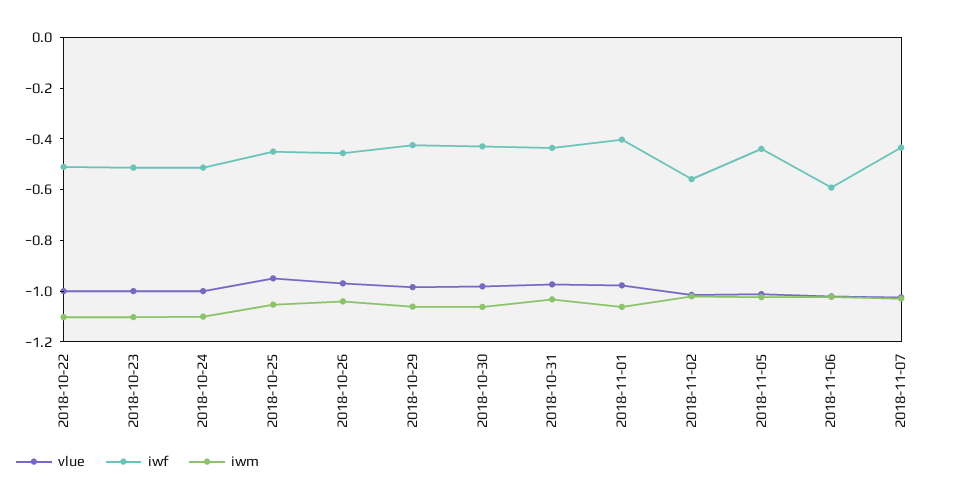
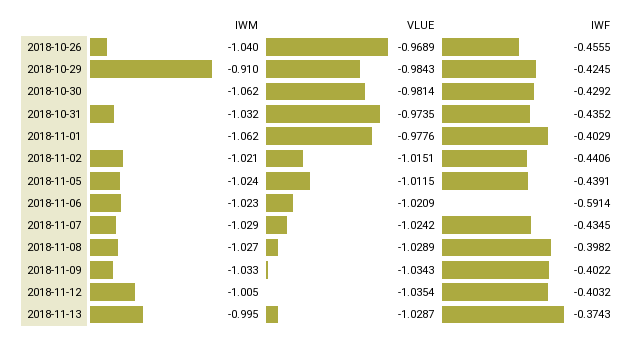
vlue, 2018-10-22: -1 -> none
iwf, 2018-10-22: -0.5 -> none
iwm, 2018-10-22: -1.1 -> none
vlue, 2018-10-23: -1 -> none
iwf, 2018-10-23: -0.5 -> none
iwm, 2018-10-23: -1.1 -> none
vlue, 2018-10-24: -1 -> none
iwf, 2018-10-24: -0.5 -> none
iwm, 2018-10-24: -1.1 -> none
vlue, 2018-10-25: -0.95 -> none
iwf, 2018-10-25: -0.45 -> none
iwm, 2018-10-25: -1.05 -> none
iwm, 2018-10-29: -1.05 -> -0.91
iwf, 2018-11-02: -0.55 -> -0.4406
iwm, 2018-11-08: none -> -1.027
vlue, 2018-11-08: none -> -1.0289
iwf, 2018-11-08: none -> -0.3982
iwm, 2018-11-09: none -> -1.033
vlue, 2018-11-09: none -> -1.0343
iwf, 2018-11-09: none -> -0.4022
iwm, 2018-11-12: none -> -1.005
vlue, 2018-11-12: none -> -1.0354
iwf, 2018-11-12: none -> -0.4032
iwm, 2018-11-13: none -> -0.995
vlue, 2018-11-13: none -> -1.0287
iwf, 2018-11-13: none -> -0.3743

